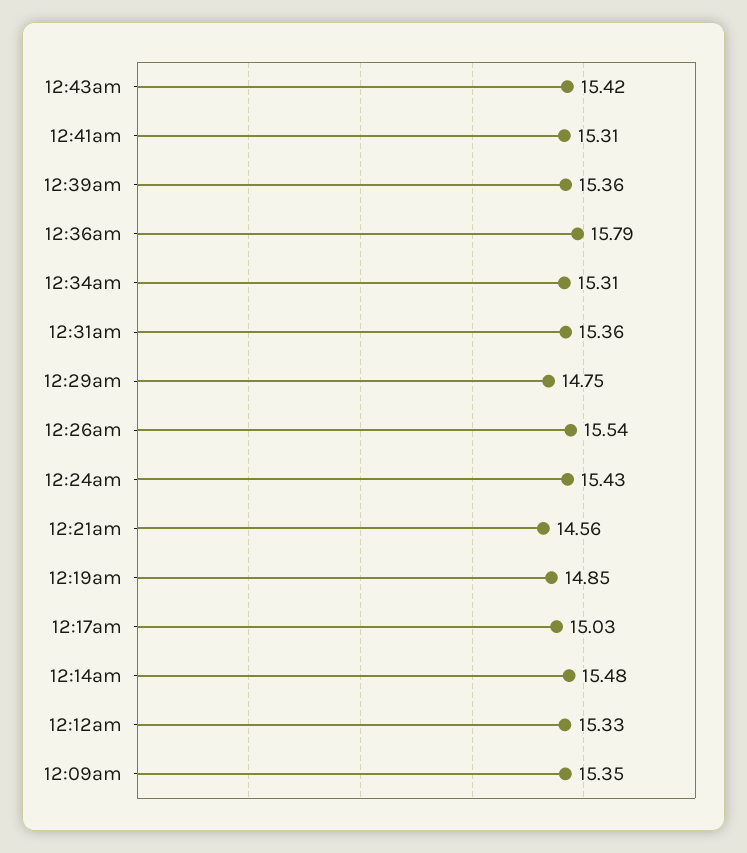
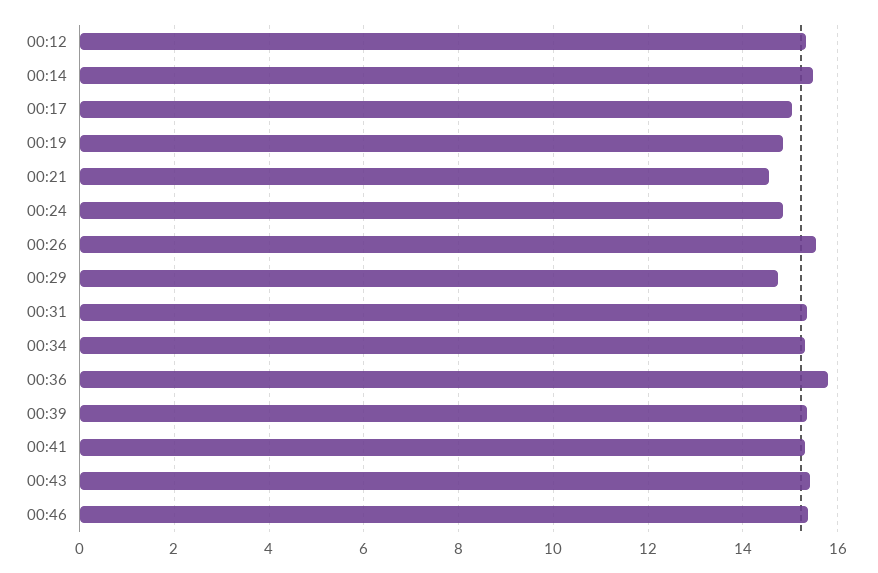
12:24am: 15.43 -> 14.8
12:09am: 15.35 -> none
00:46: none -> 15.4

